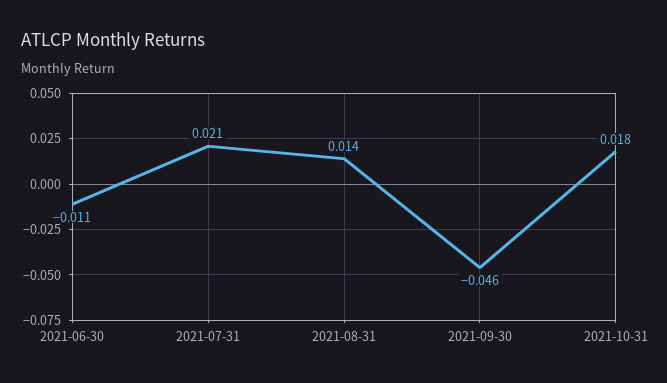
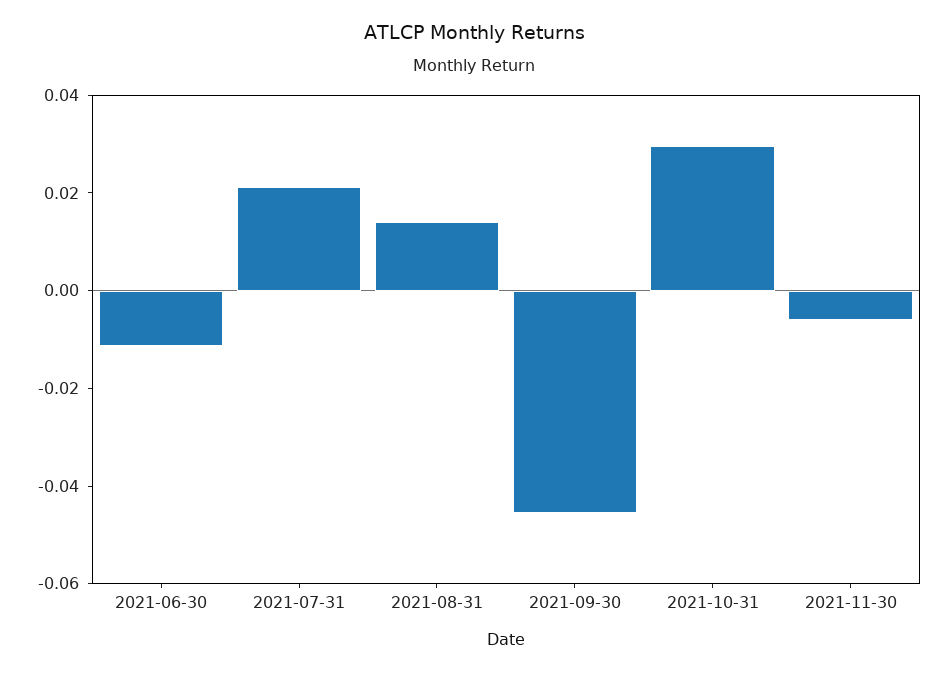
2021-10-31: 0.018 -> 0.03
2021-11-30: none -> -0.005

